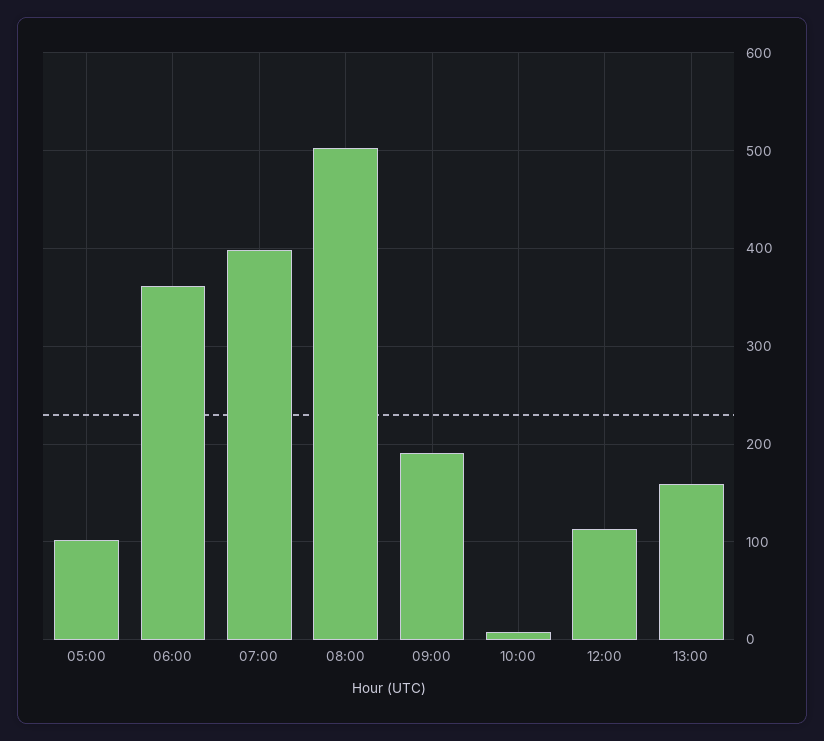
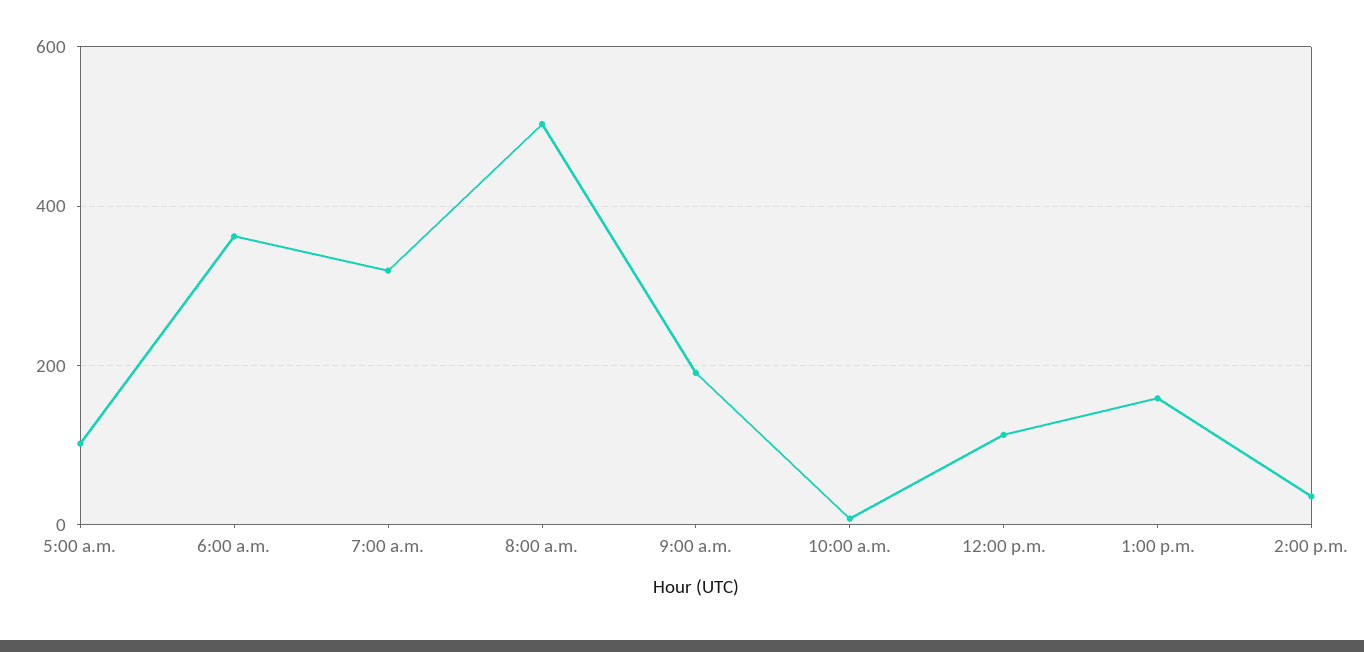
07:00: 400 -> 320
2:00 p.m.: none -> 40

